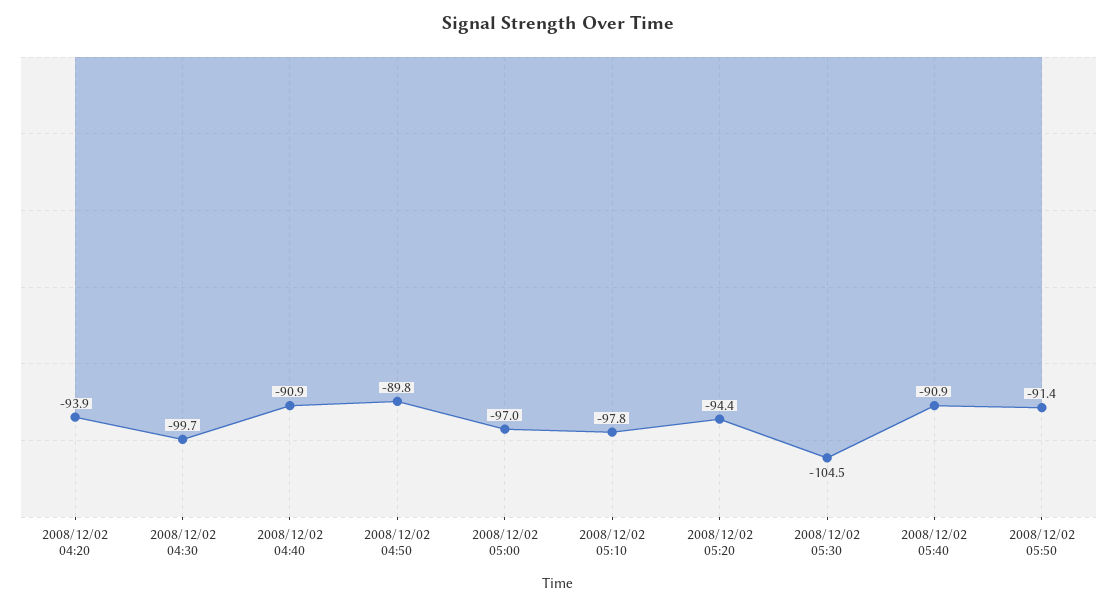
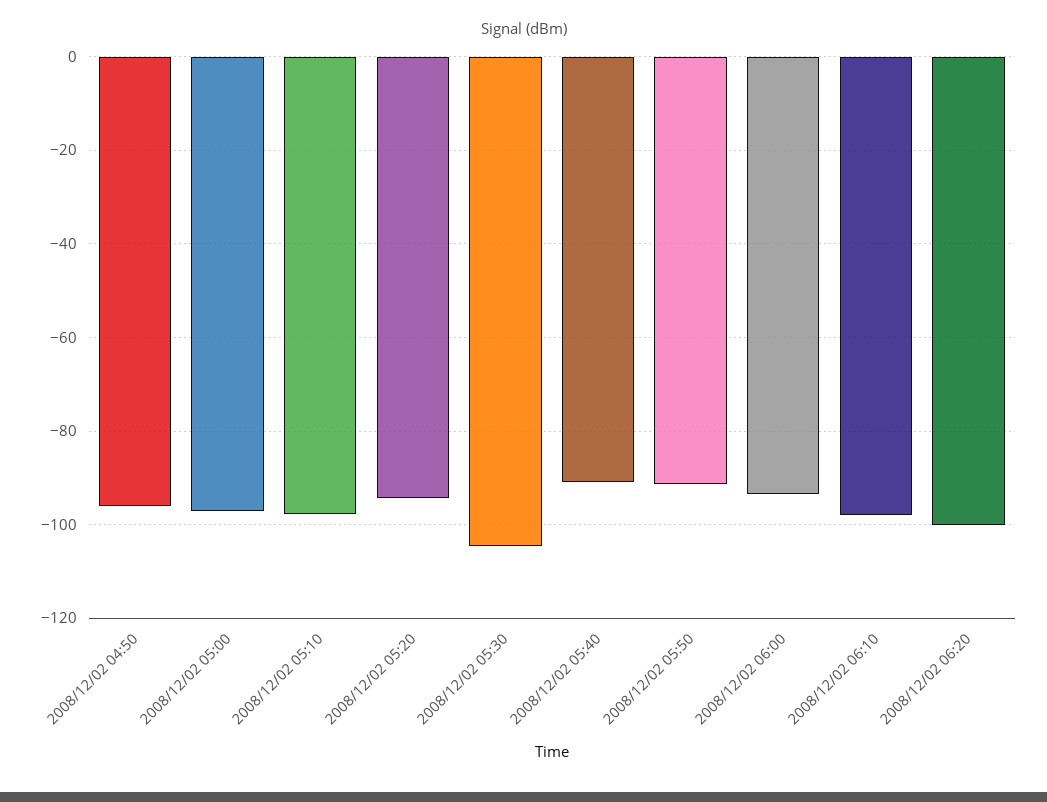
2008/12/02 04:20: -93.9 -> none
2008/12/02 04:30: -99.7 -> none
2008/12/02 04:40: -90.9 -> none
2008/12/02 04:50: -89.8 -> -96
2008/12/02 06:00: none -> -94
2008/12/02 06:10: none -> -98
2008/12/02 06:20: none -> -100

